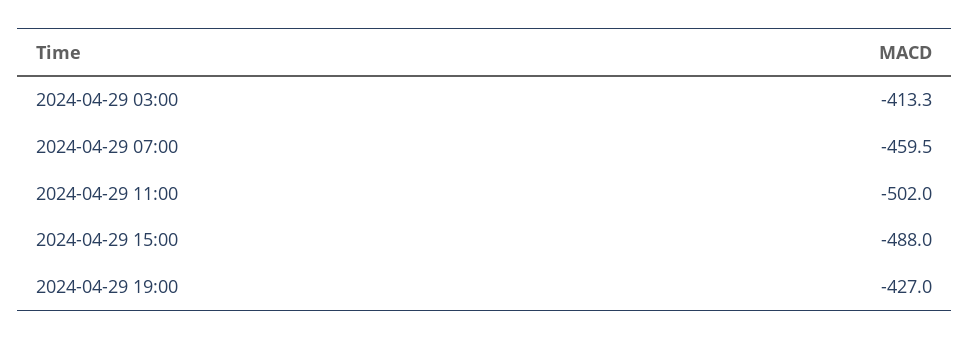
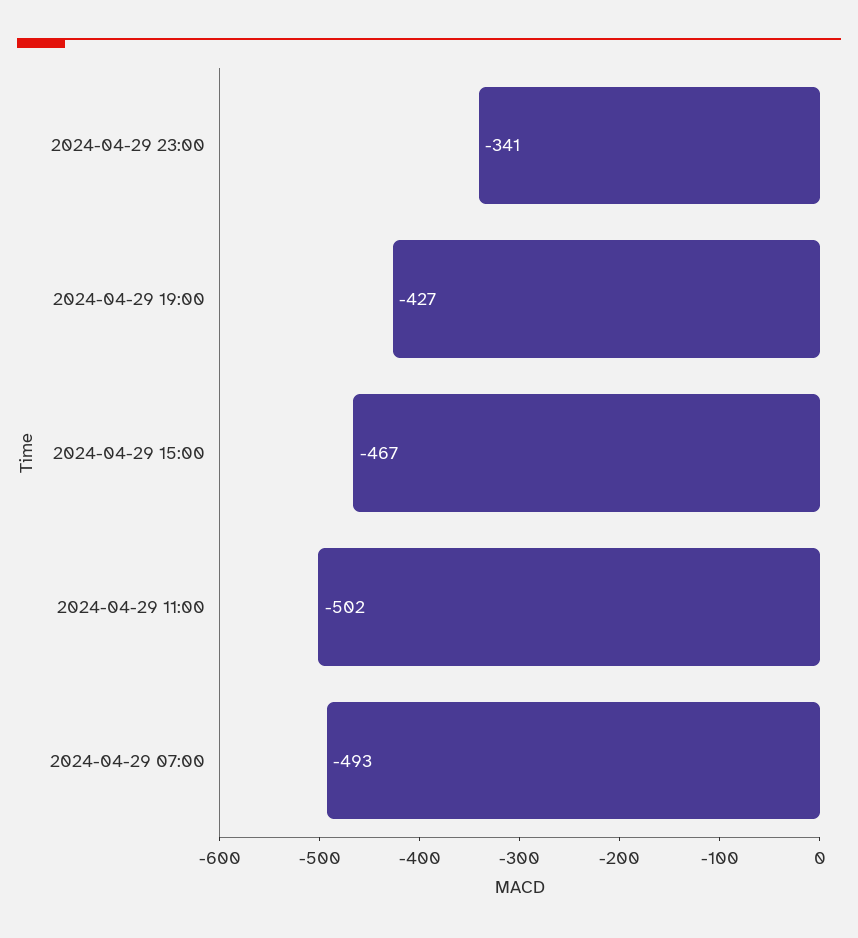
2024-04-29 03:00: -413.3 -> none
2024-04-29 07:00: -459.5 -> -493
2024-04-29 15:00: -488 -> -467
2024-04-29 23:00: none -> -341

